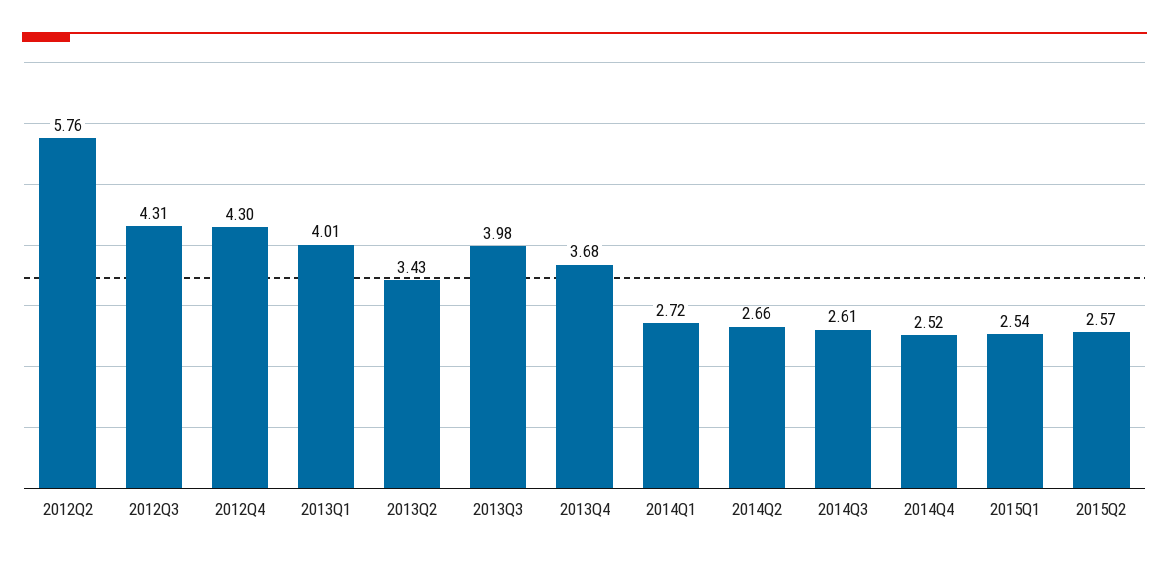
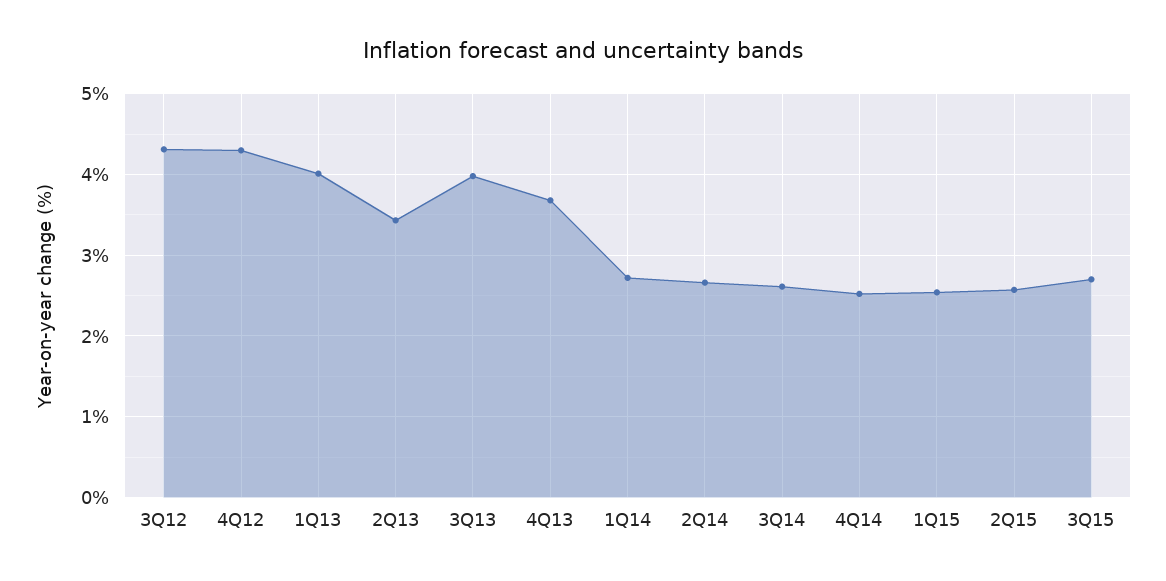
2012Q2: 5.76 -> none
3Q15: none -> 2.7

